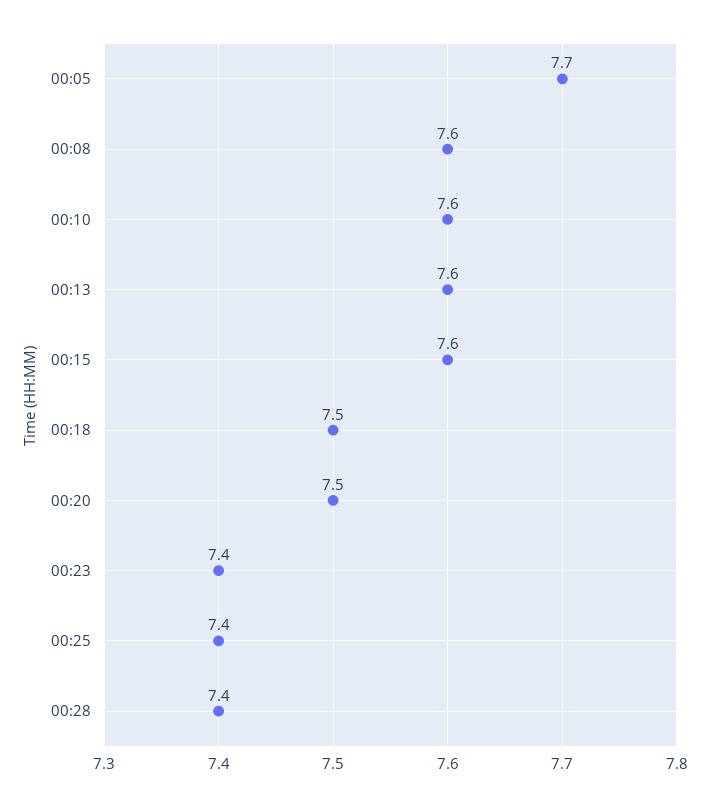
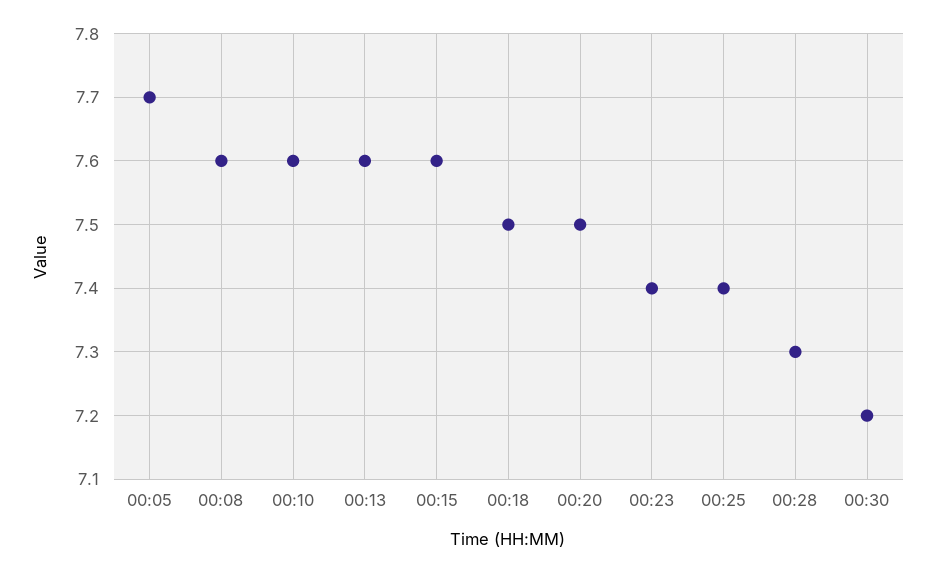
00:28: 7.4 -> 7.3
00:30: none -> 7.2

